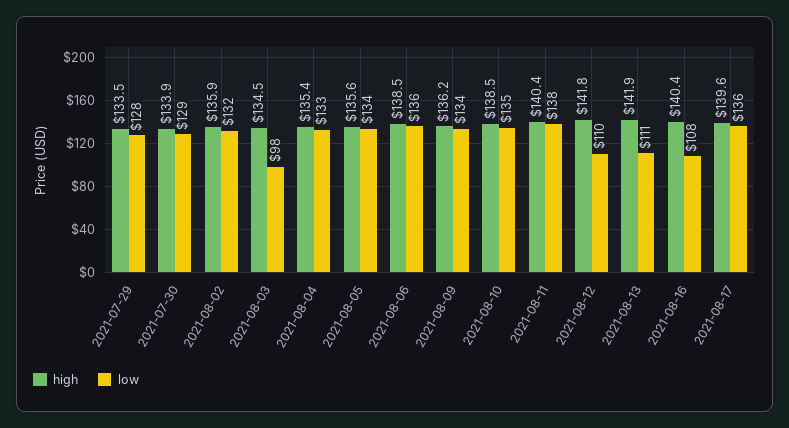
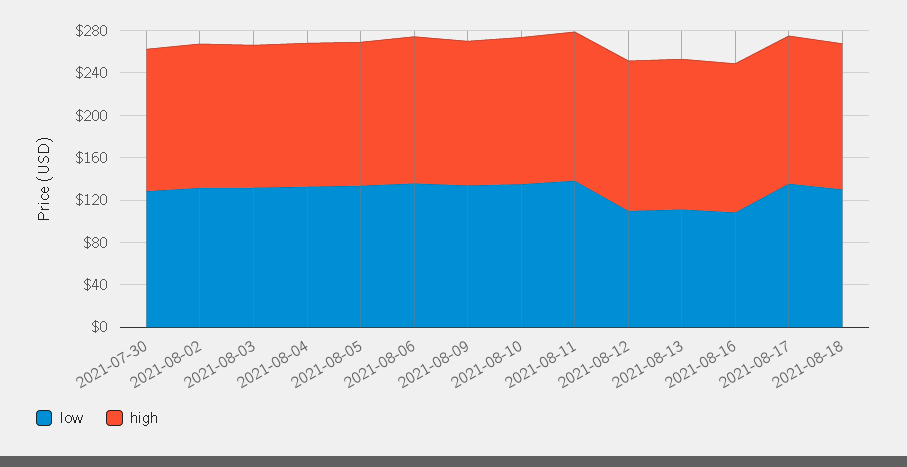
high, 2021-07-29: 133.5 -> none
low, 2021-07-29: 128 -> none
low, 2021-08-03: 98 -> 130
low, 2021-08-18: none -> 130
high, 2021-08-18: none -> 140

